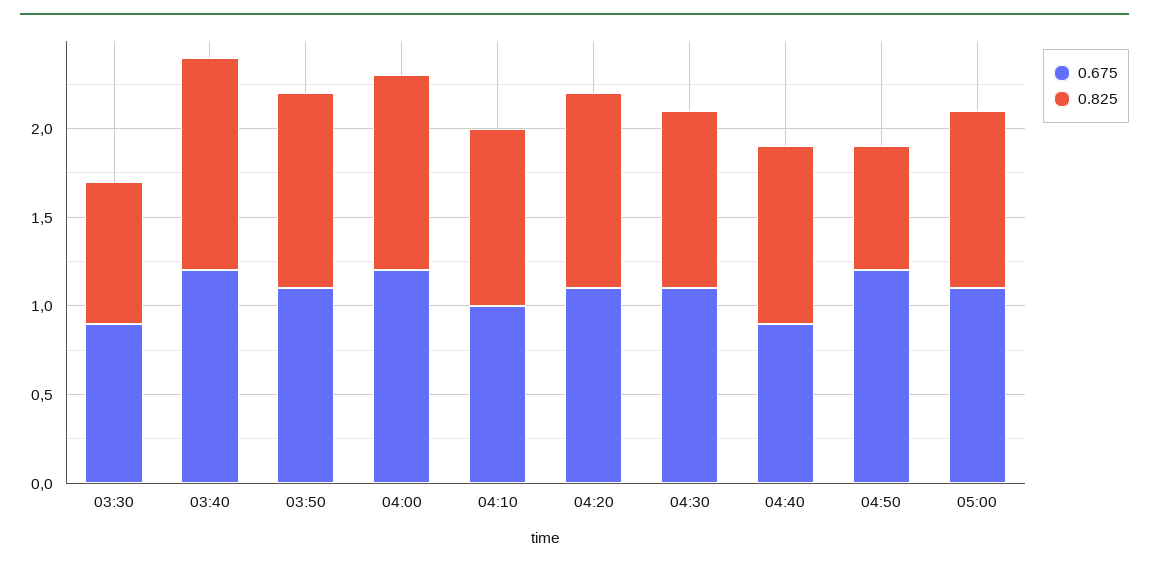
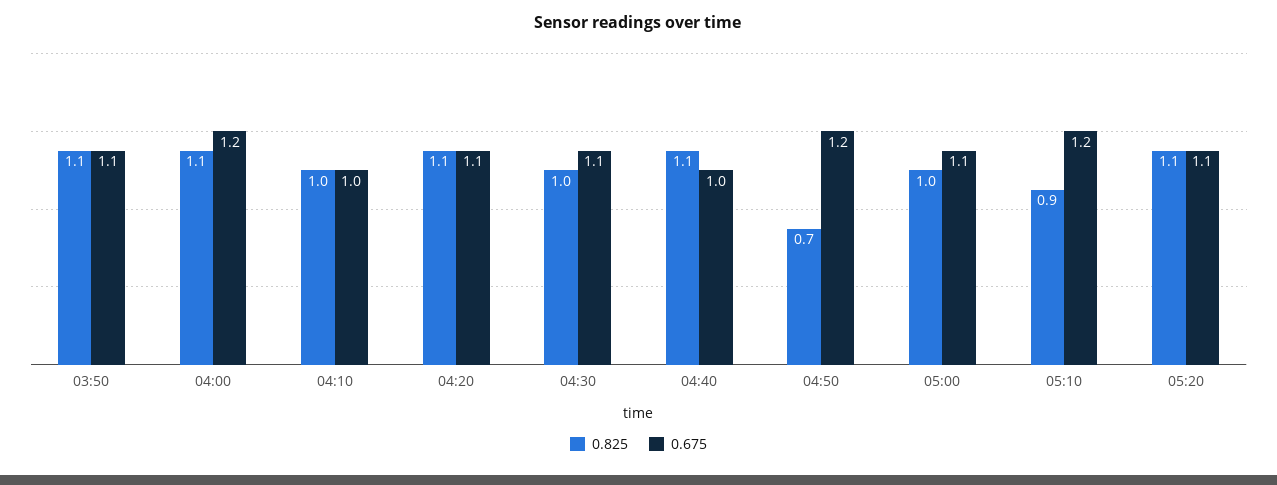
0.675, 03:30: 0.9 -> none
0.825, 03:30: 0.8 -> none
0.675, 03:40: 1.2 -> none
0.825, 03:40: 1.2 -> none
0.675, 04:40: 0.9 -> 1
0.825, 04:40: 1 -> 1.1
0.825, 05:10: none -> 0.9
0.675, 05:10: none -> 1.2
0.825, 05:20: none -> 1.1
0.675, 05:20: none -> 1.1

